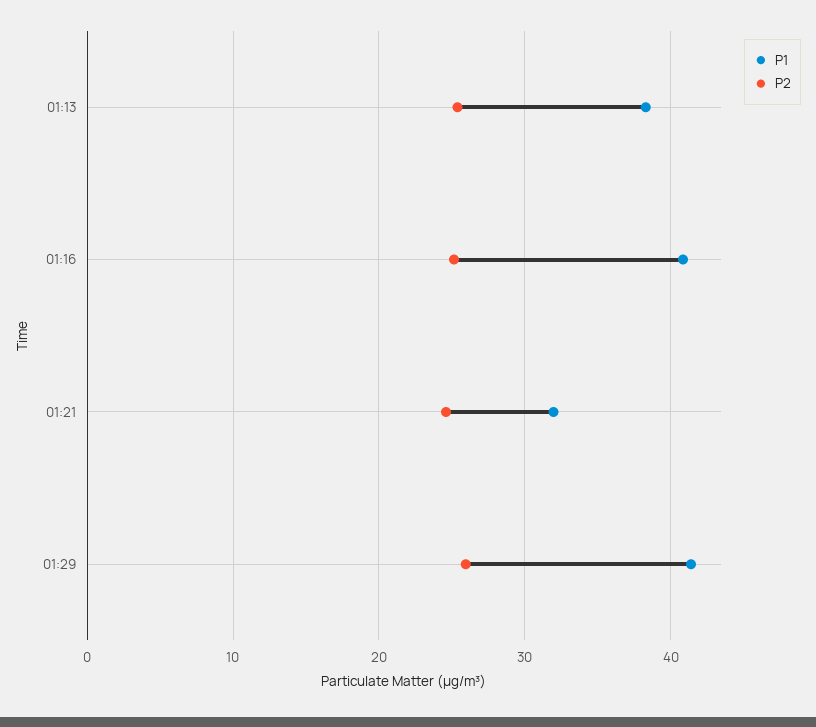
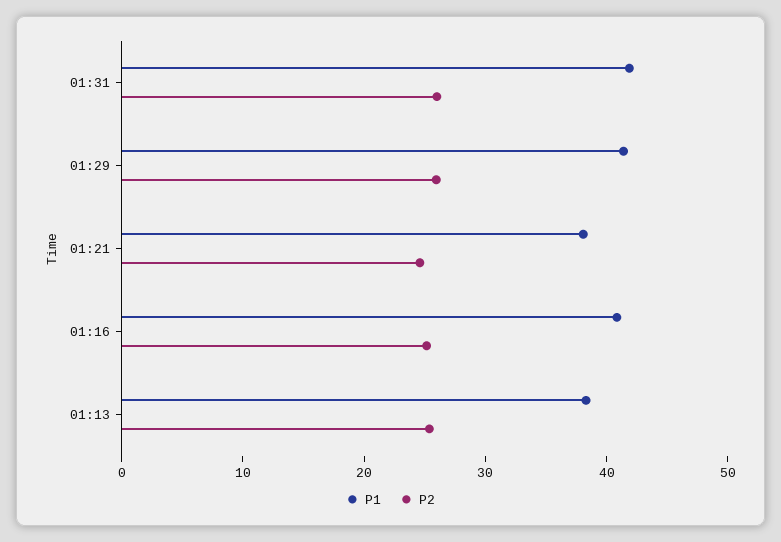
P1, 01:21: 32 -> 38
P1, 01:31: none -> 42
P2, 01:31: none -> 26

